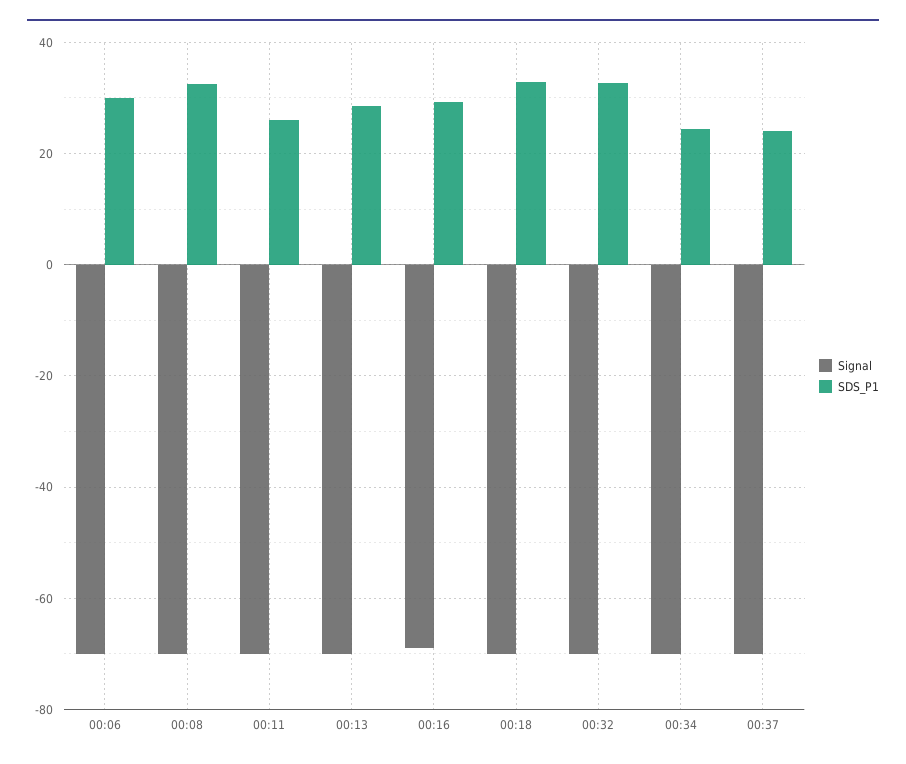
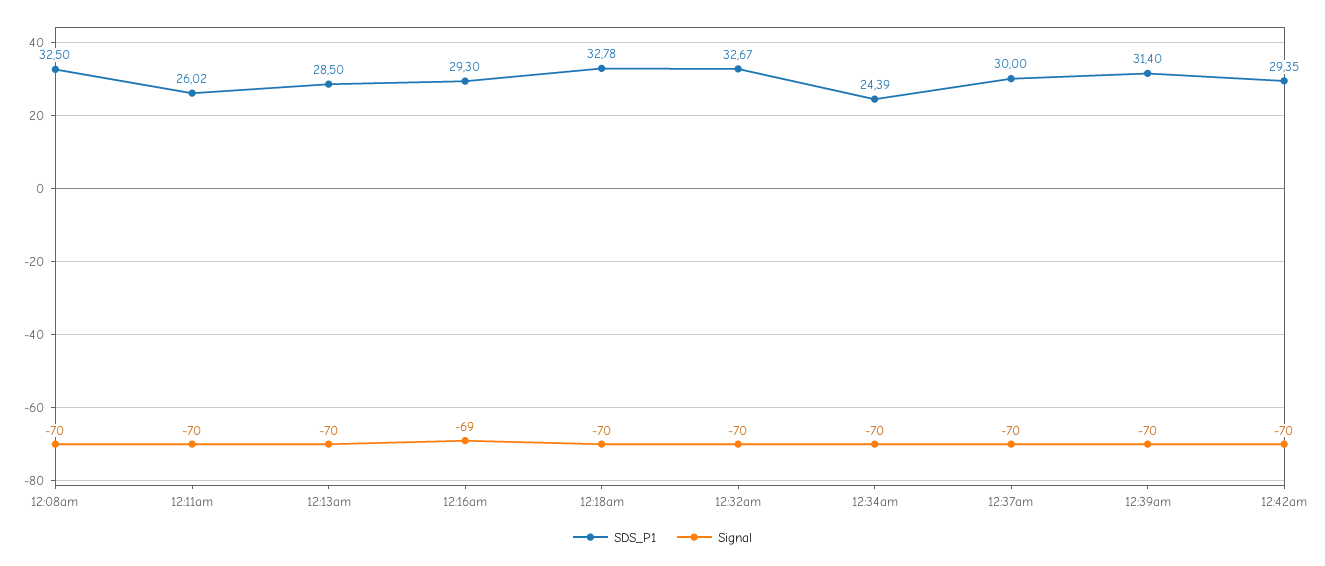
Signal, 00:06: -70 -> none
SDS_P1, 00:06: 30 -> none
SDS_P1, 00:37: 24 -> 30
SDS_P1, 12:39am: none -> 31.4
Signal, 12:39am: none -> -70
SDS_P1, 12:42am: none -> 29.35
Signal, 12:42am: none -> -70

